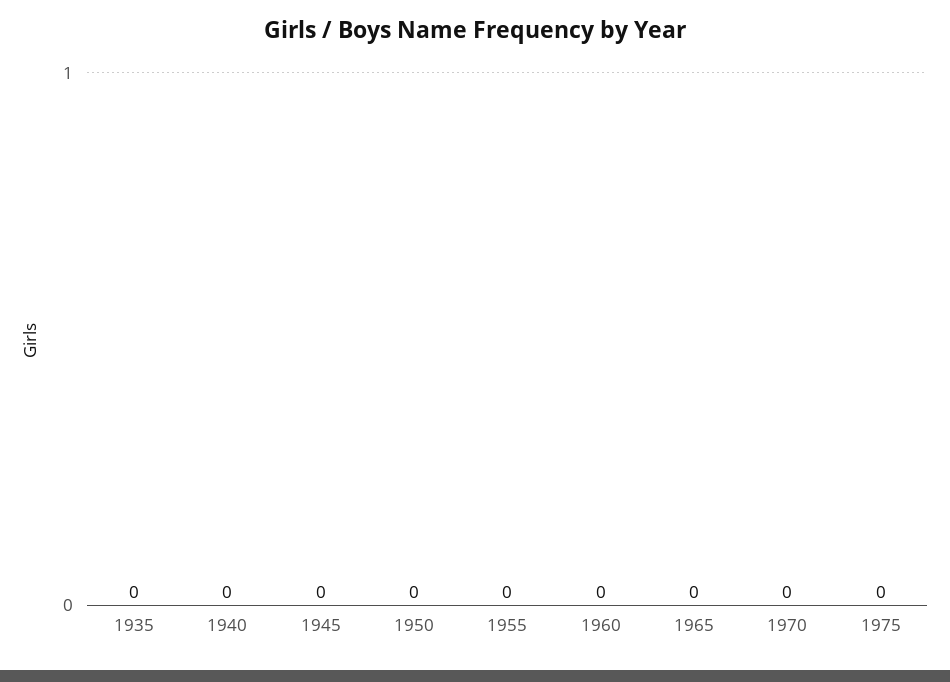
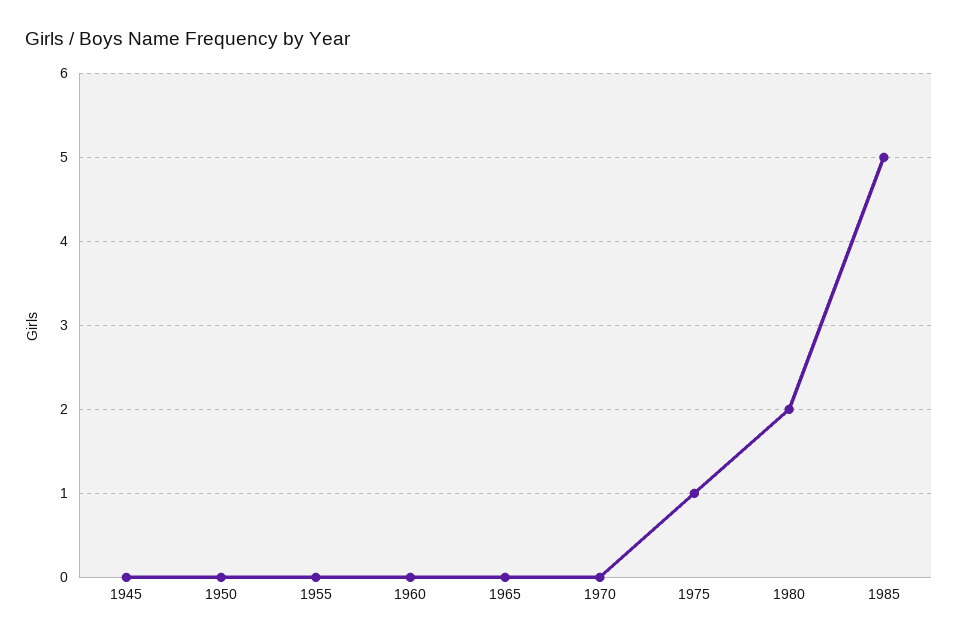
1935: 0 -> none
1940: 0 -> none
1975: 0 -> 1
1980: none -> 2
1985: none -> 5

